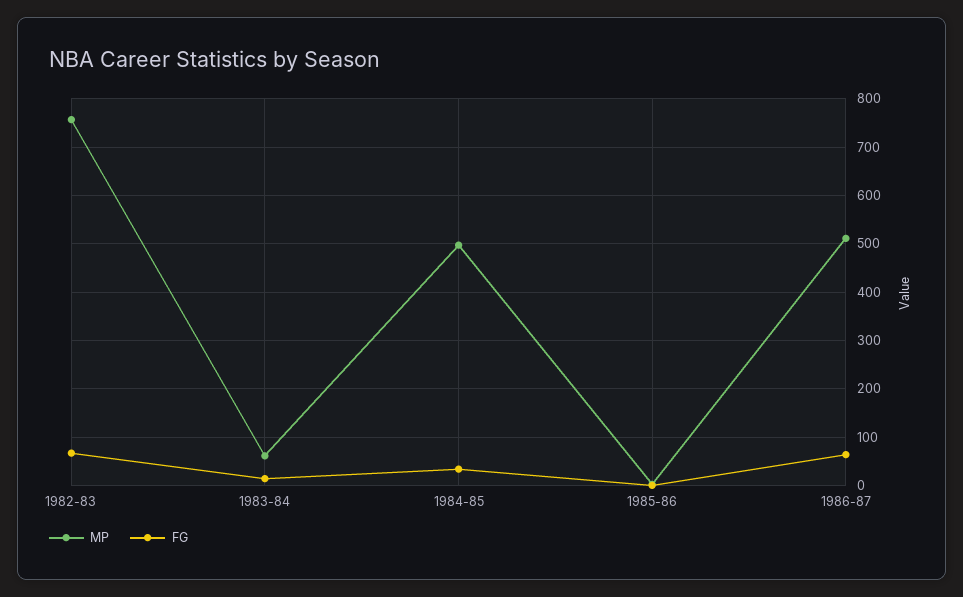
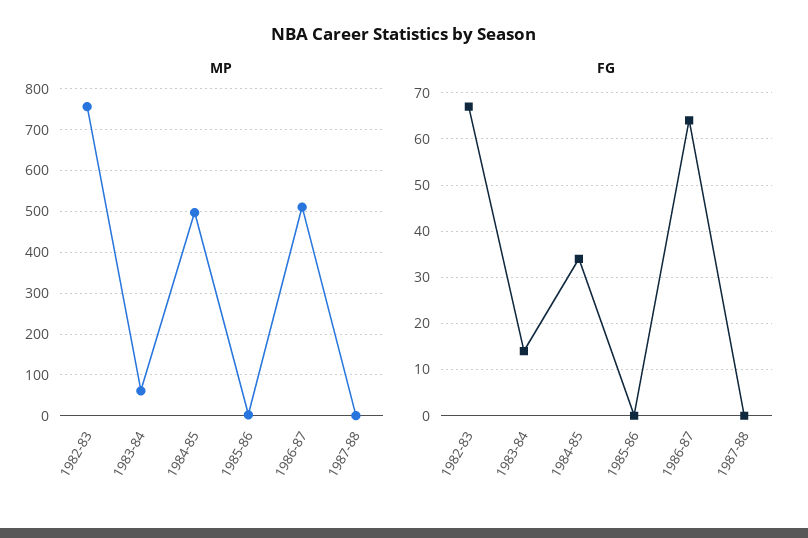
MP, 1987-88: none -> 0
FG, 1987-88: none -> 0

